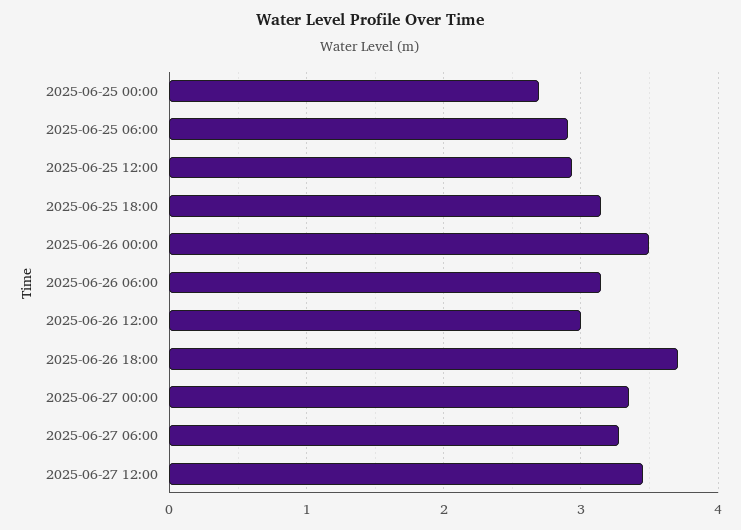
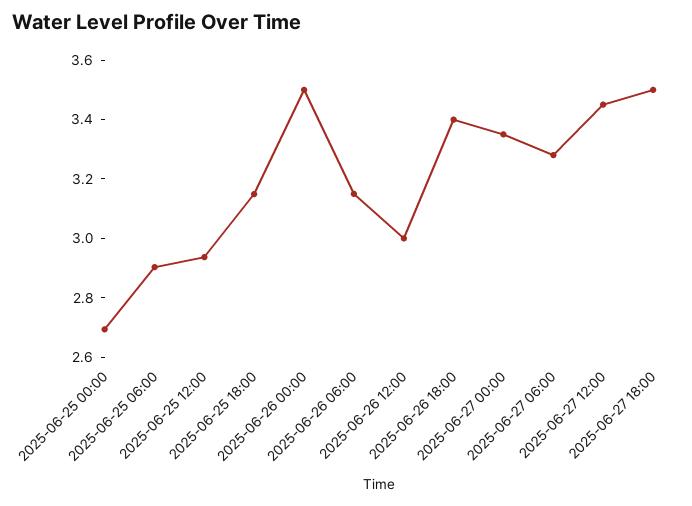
2025-06-26 18:00: 3.7 -> 3.4
2025-06-27 18:00: none -> 3.5

